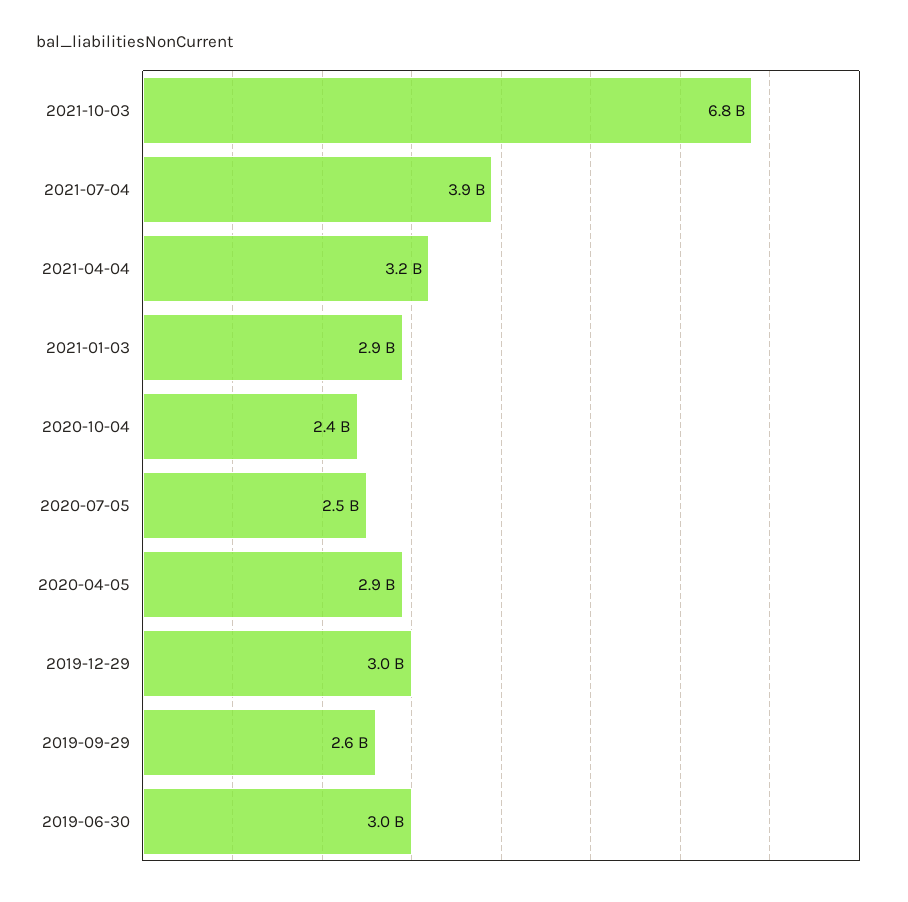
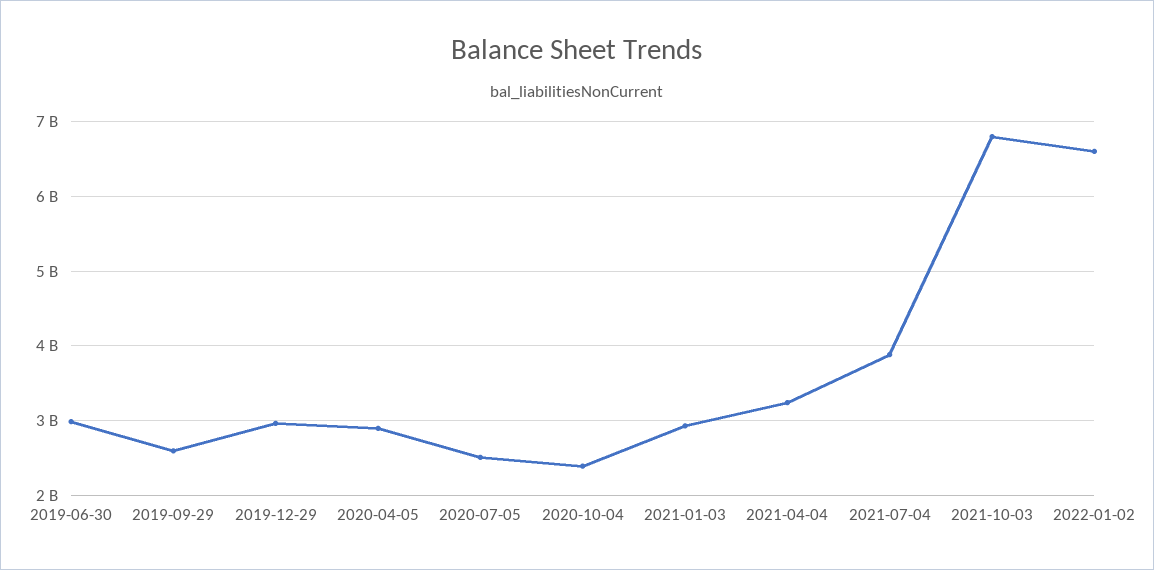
2022-01-02: none -> 6600000000

